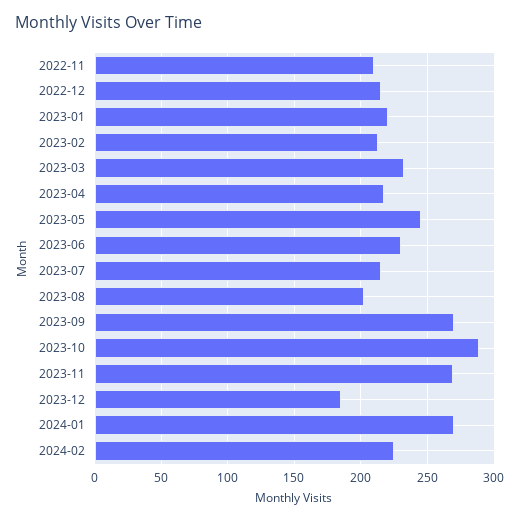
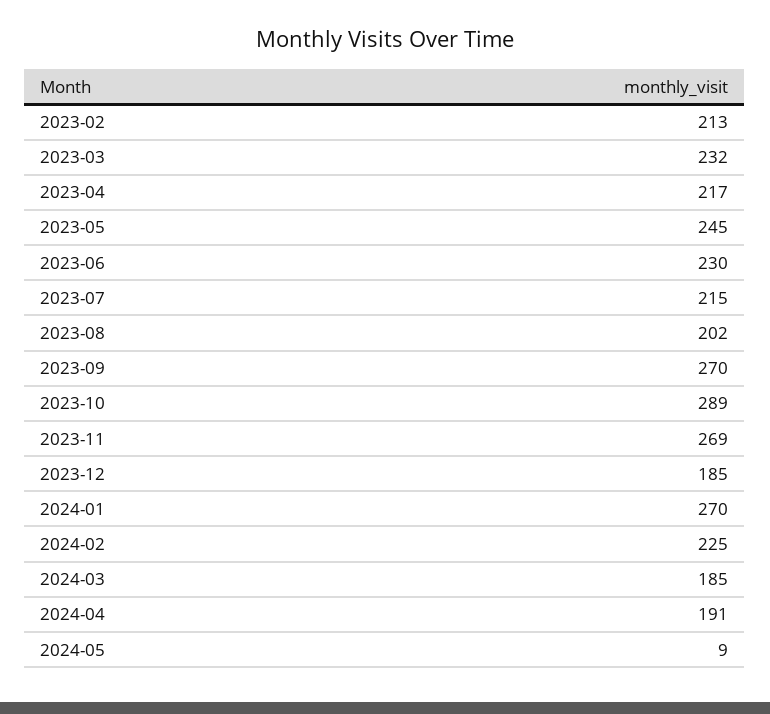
2022-11: 210 -> none
2022-12: 215 -> none
2023-01: 220 -> none
2024-03: none -> 185
2024-04: none -> 191
2024-05: none -> 9

